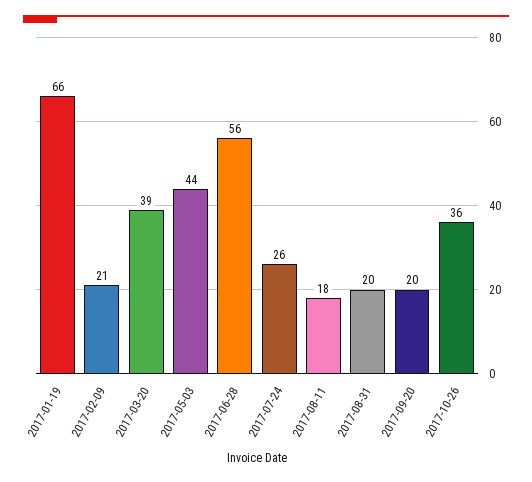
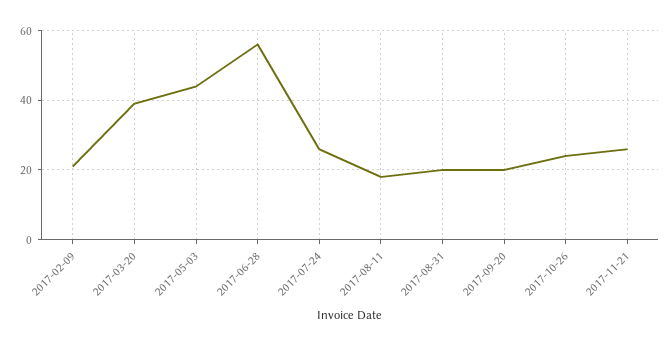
2017-01-19: 66 -> none
2017-10-26: 36 -> 25
2017-11-21: none -> 25

